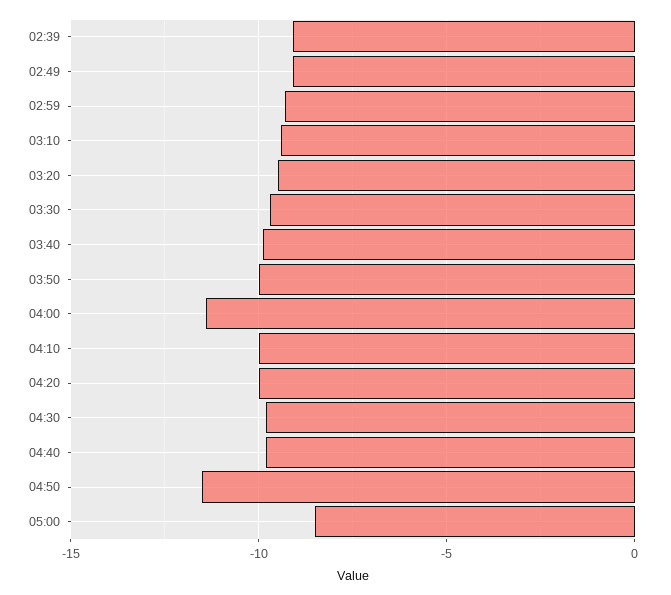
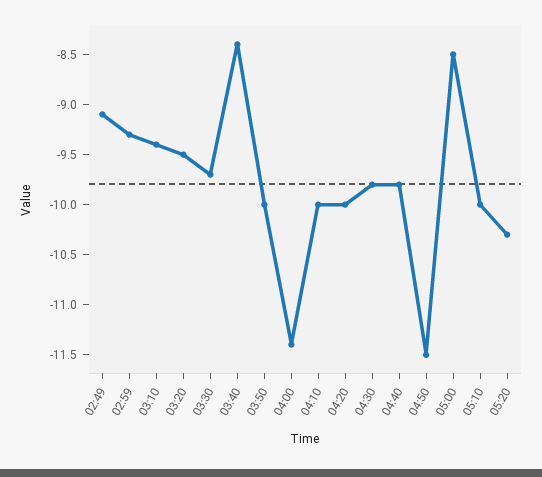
02:39: -9 -> none
03:40: -10 -> -8.4
05:10: none -> -10
05:20: none -> -10.3

